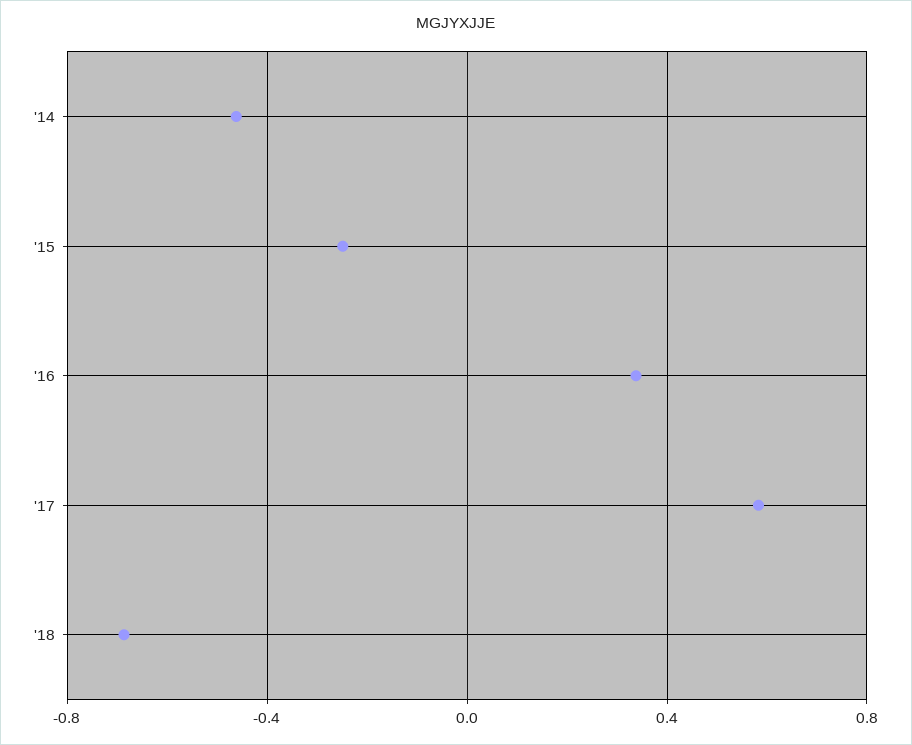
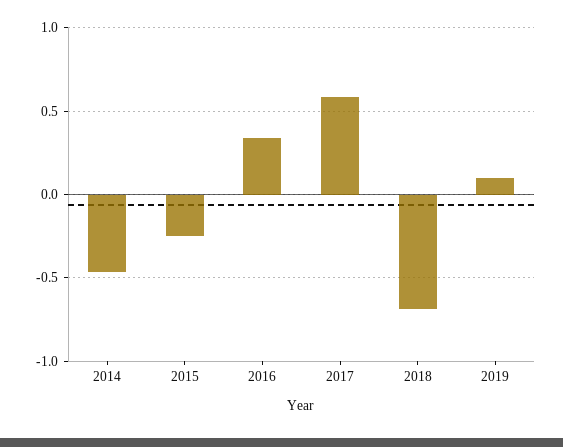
2019: none -> 0.1

